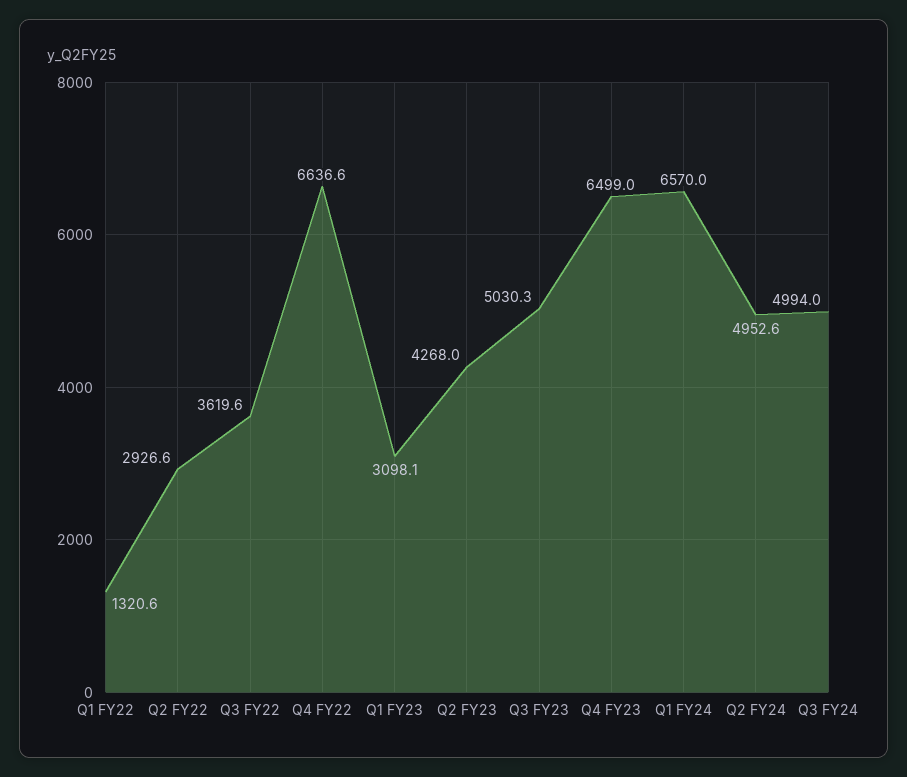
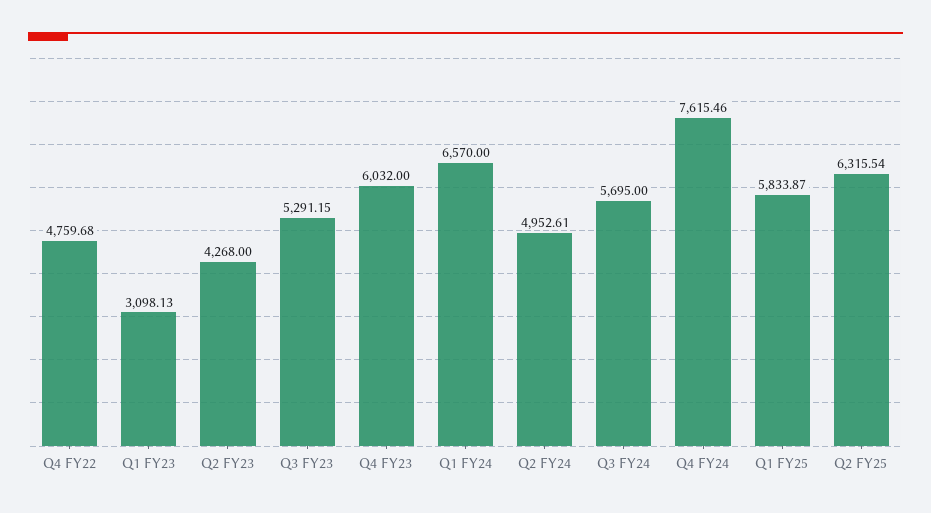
Q1 FY22: 1320.6 -> none
Q2 FY22: 2926.6 -> none
Q3 FY22: 3619.6 -> none
Q4 FY22: 6636.6 -> 4759.68
Q3 FY23: 5030.3 -> 5291.15
Q4 FY23: 6499 -> 6032
Q3 FY24: 4994 -> 5695
Q4 FY24: none -> 7615.46
Q1 FY25: none -> 5833.87
Q2 FY25: none -> 6315.54

